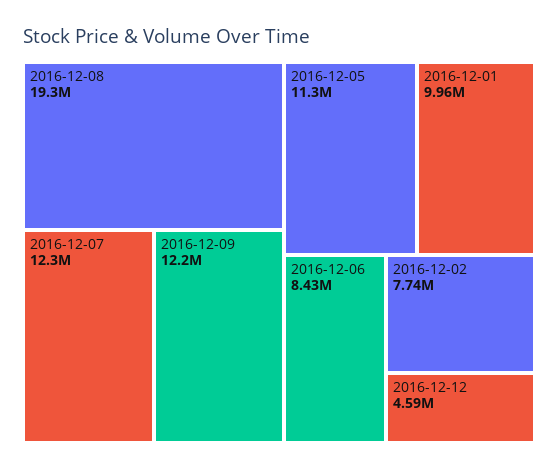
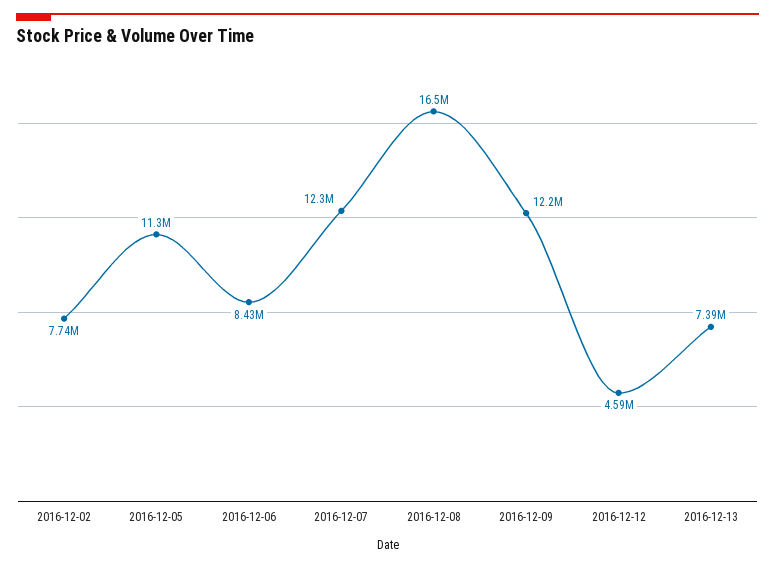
2016-12-08: 19300000 -> 16500000
2016-12-01: 9960000 -> none
2016-12-13: none -> 7390000

